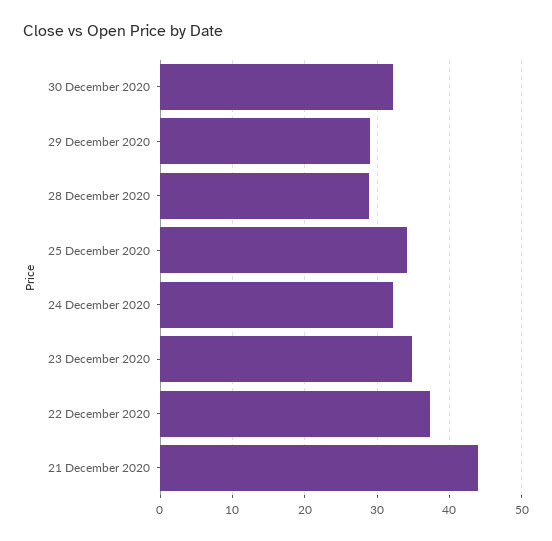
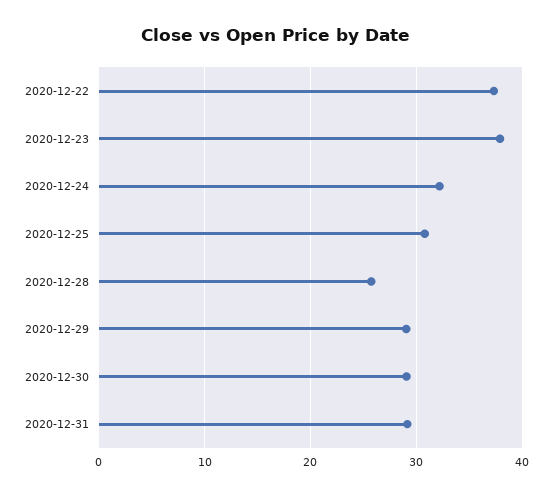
30 December 2020: 32 -> 29
28 December 2020: 29 -> 26
25 December 2020: 34 -> 31
23 December 2020: 35 -> 38
21 December 2020: 44 -> none
2020-12-31: none -> 29

